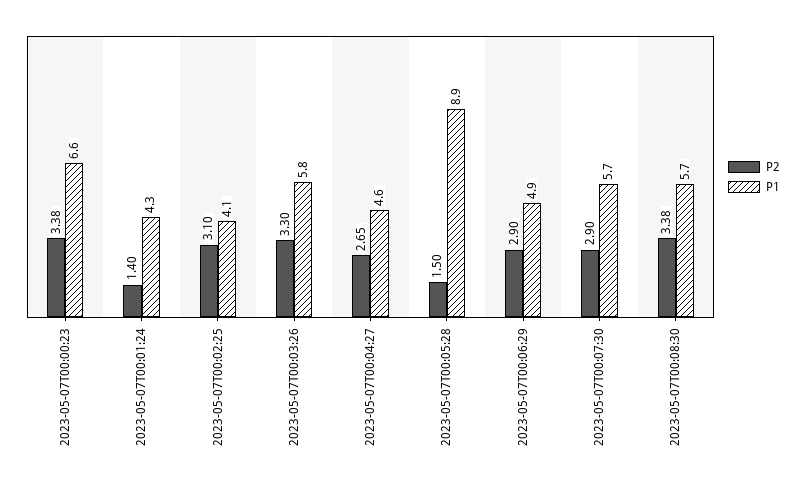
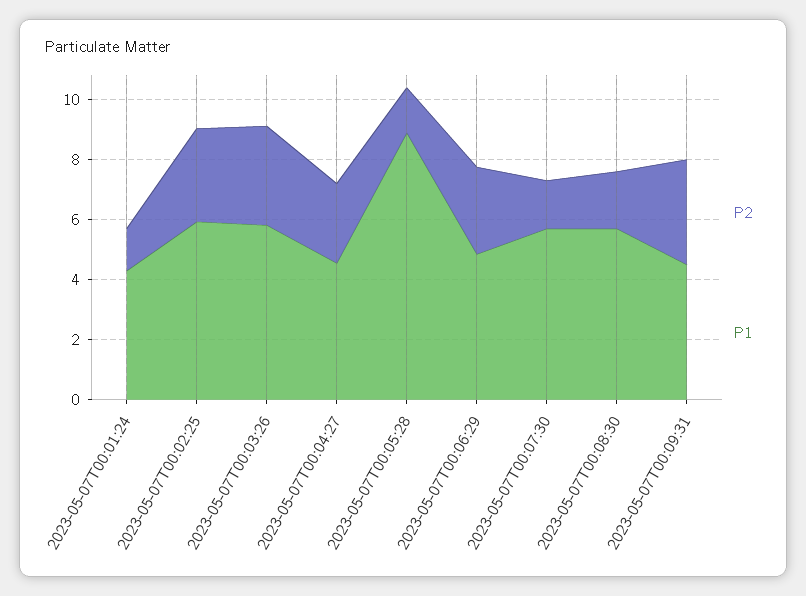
P2, 2023-05-07T00:00:23: 3.38 -> none
P1, 2023-05-07T00:00:23: 6.6 -> none
P1, 2023-05-07T00:02:25: 4.1 -> 6
P2, 2023-05-07T00:07:30: 2.9 -> 1.5
P2, 2023-05-07T00:08:30: 3.38 -> 2
P2, 2023-05-07T00:09:31: none -> 3.5
P1, 2023-05-07T00:09:31: none -> 4.5

